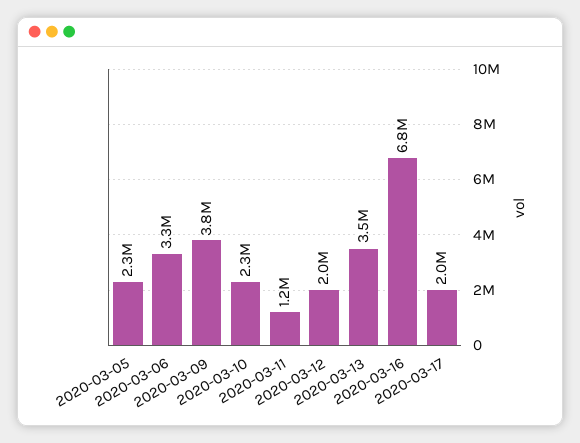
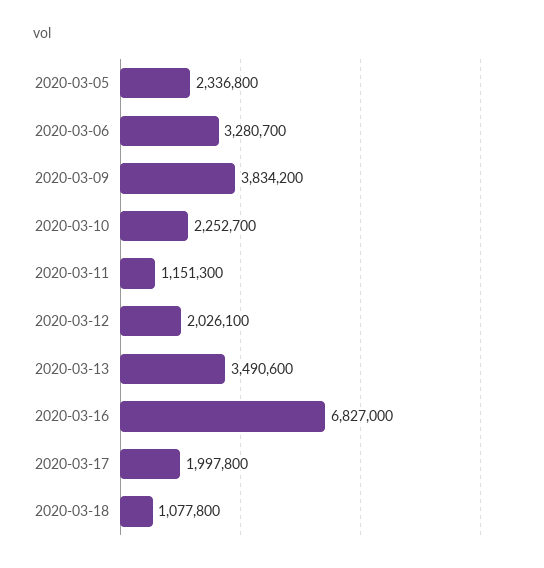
2020-03-18: none -> 1077800

